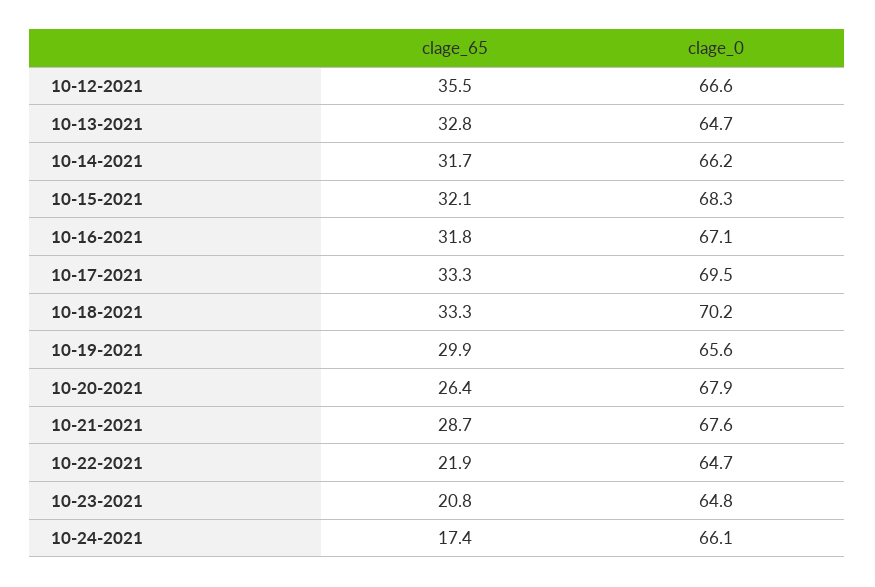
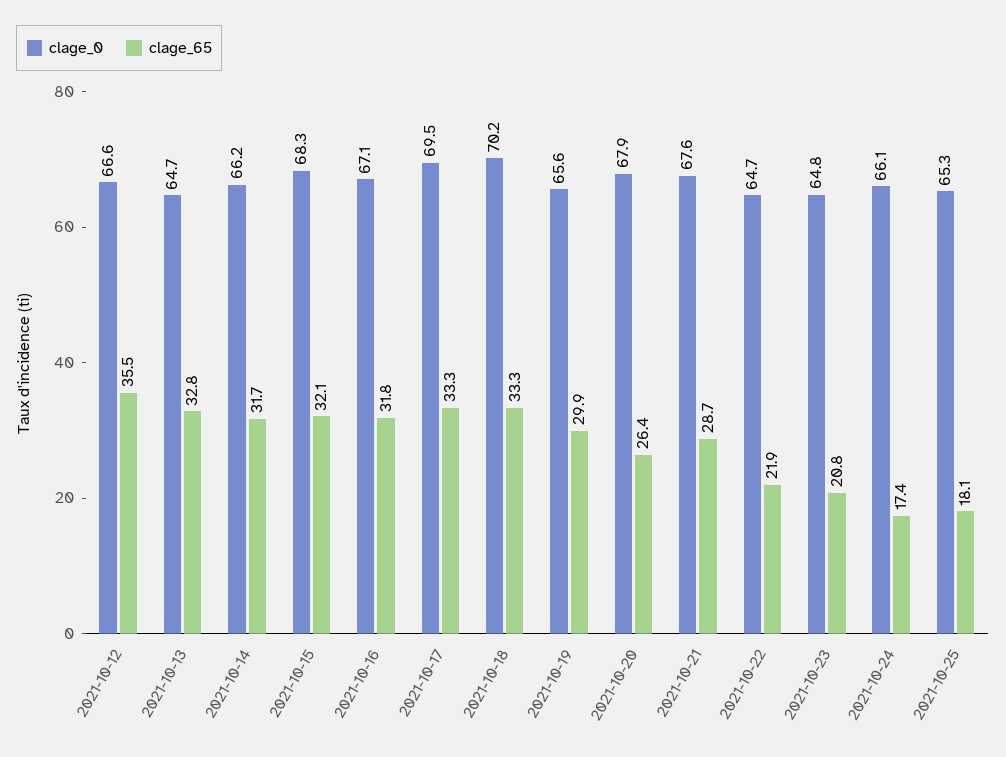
clage_0, 2021-10-25: none -> 65.3
clage_65, 2021-10-25: none -> 18.1

